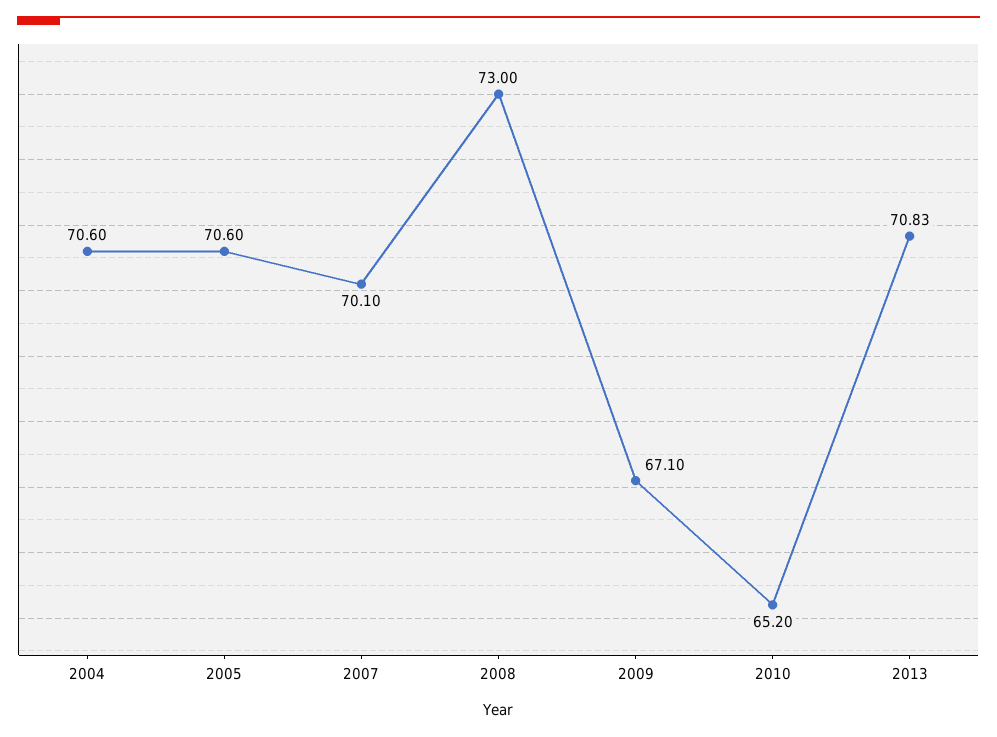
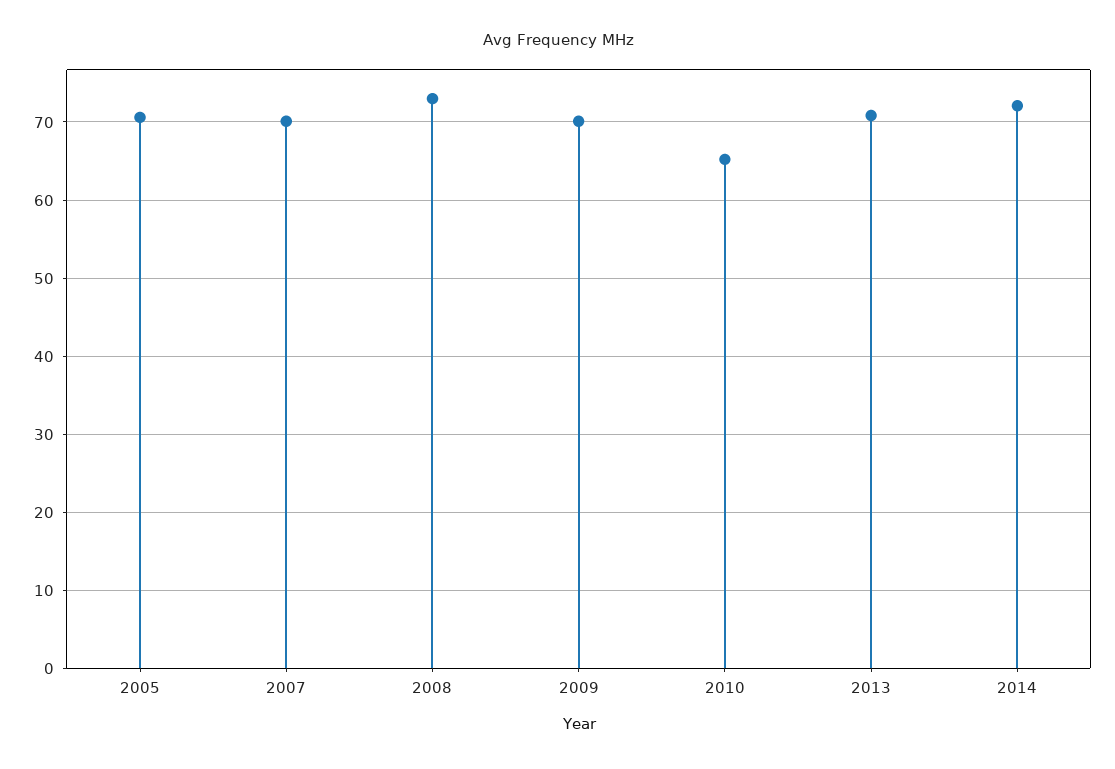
2004: 70.6 -> none
2009: 67.1 -> 70
2014: none -> 72

